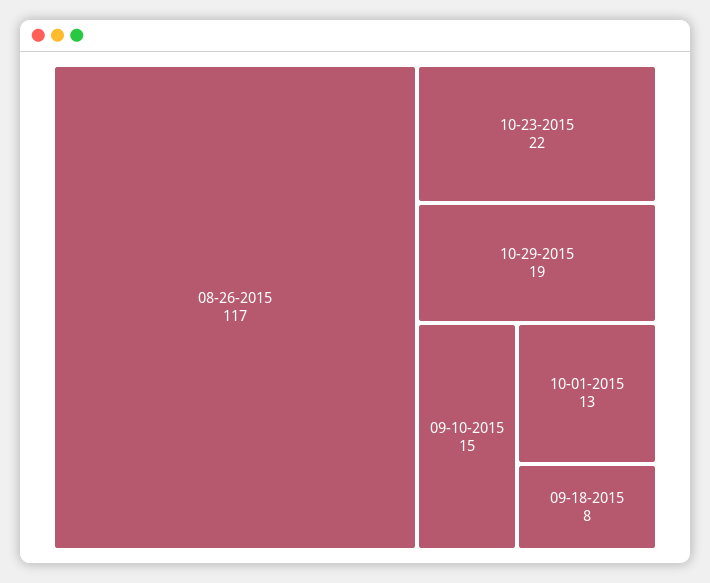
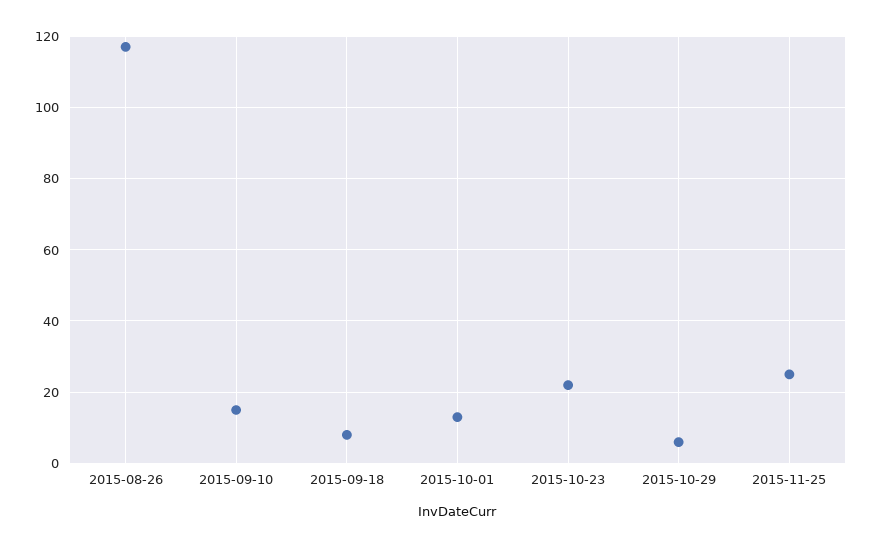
10-29-2015: 19 -> 5
2015-11-25: none -> 25

